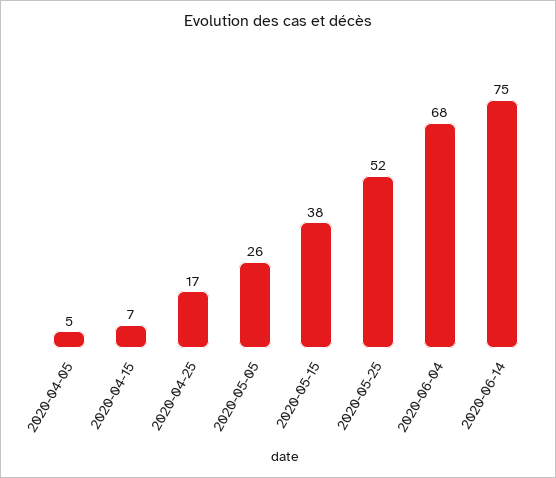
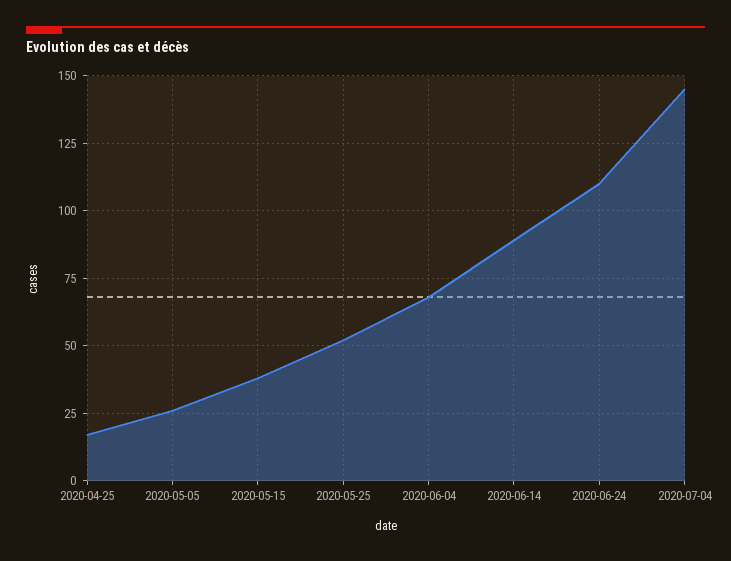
2020-04-05: 5 -> none
2020-04-15: 7 -> none
2020-06-14: 75 -> 90
2020-06-24: none -> 110
2020-07-04: none -> 145

